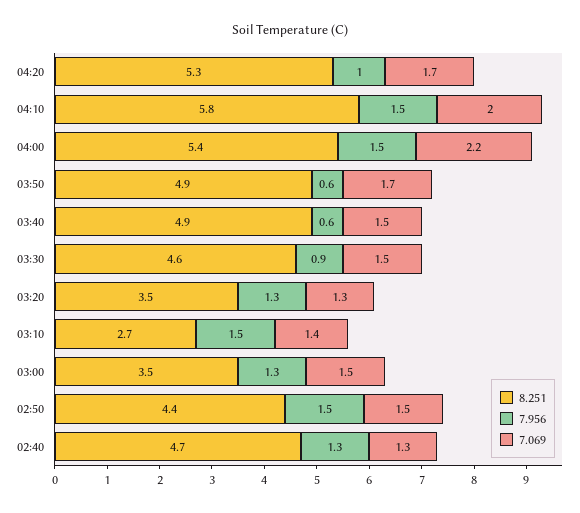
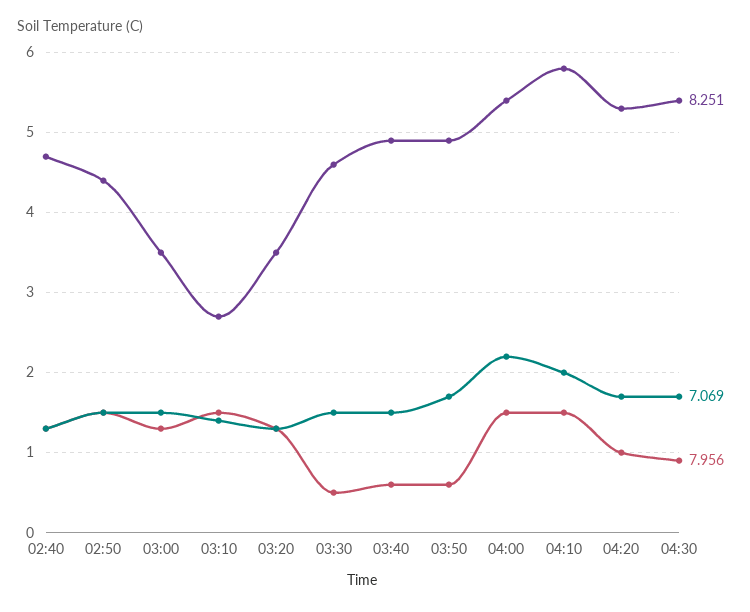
7.956, 03:30: 0.9 -> 0.5
8.251, 04:30: none -> 5.4
7.069, 04:30: none -> 1.7
7.956, 04:30: none -> 0.9

